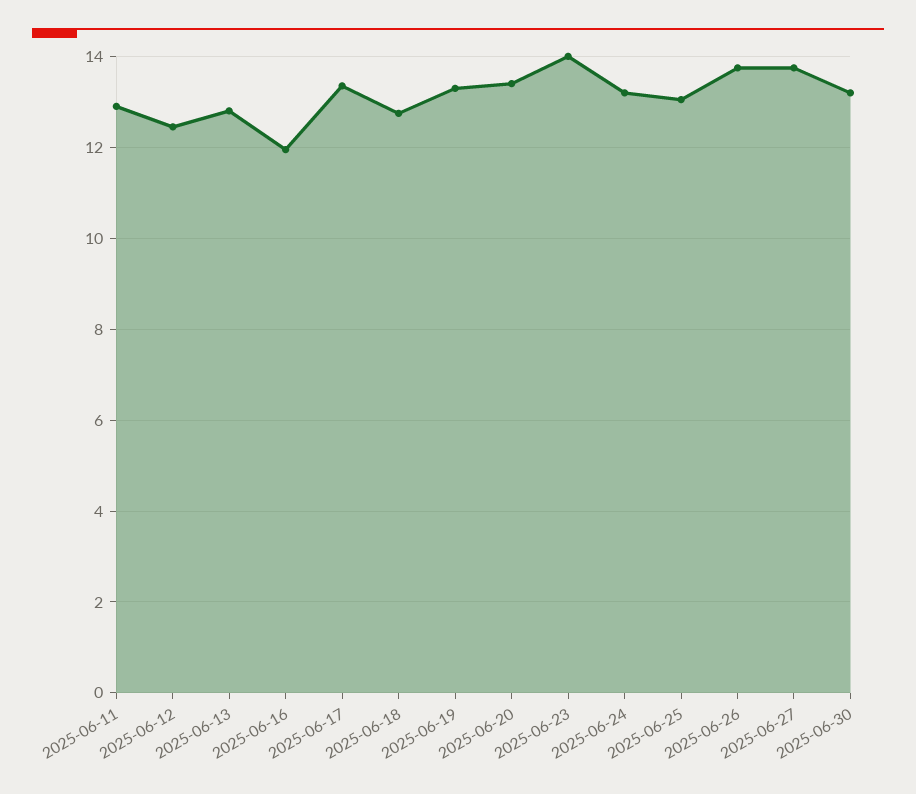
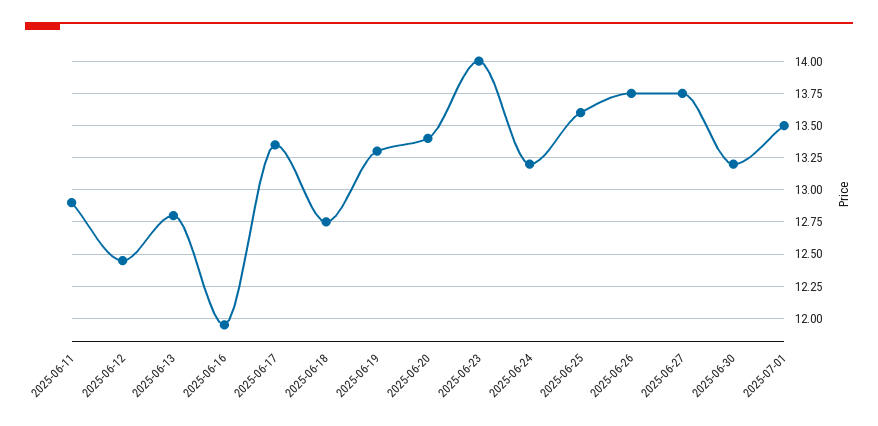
2025-06-25: 13 -> 13.6
2025-07-01: none -> 13.5

